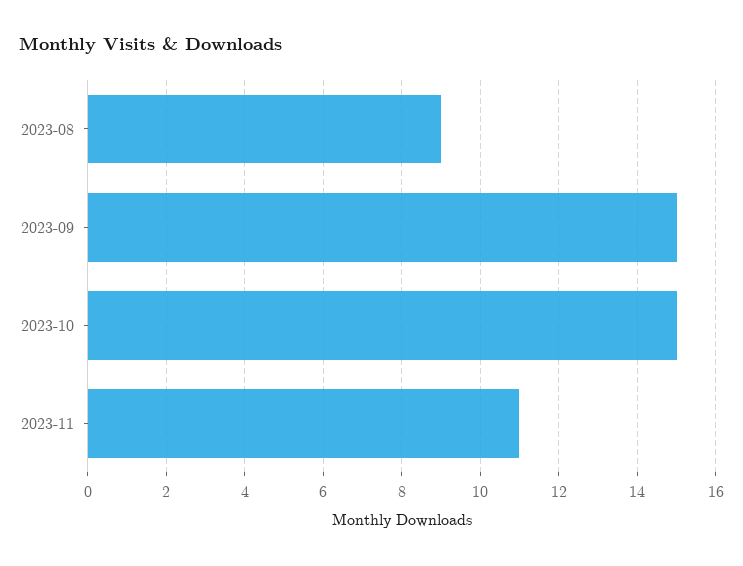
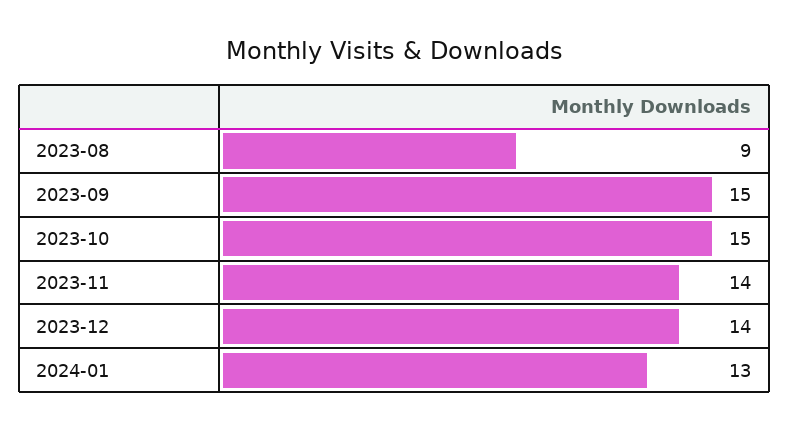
2023-11: 11 -> 14
2023-12: none -> 14
2024-01: none -> 13

